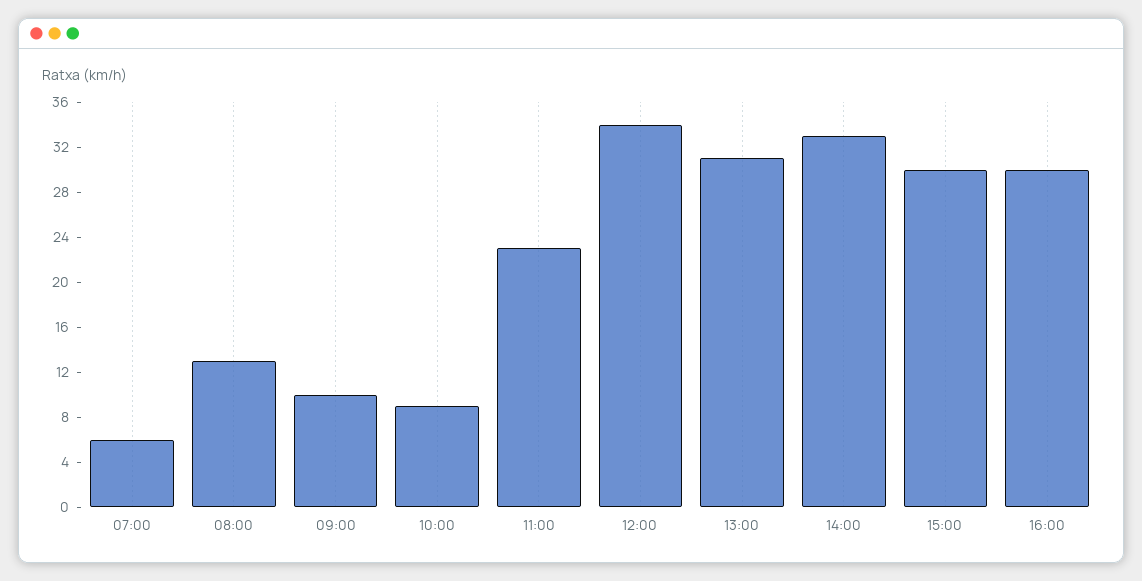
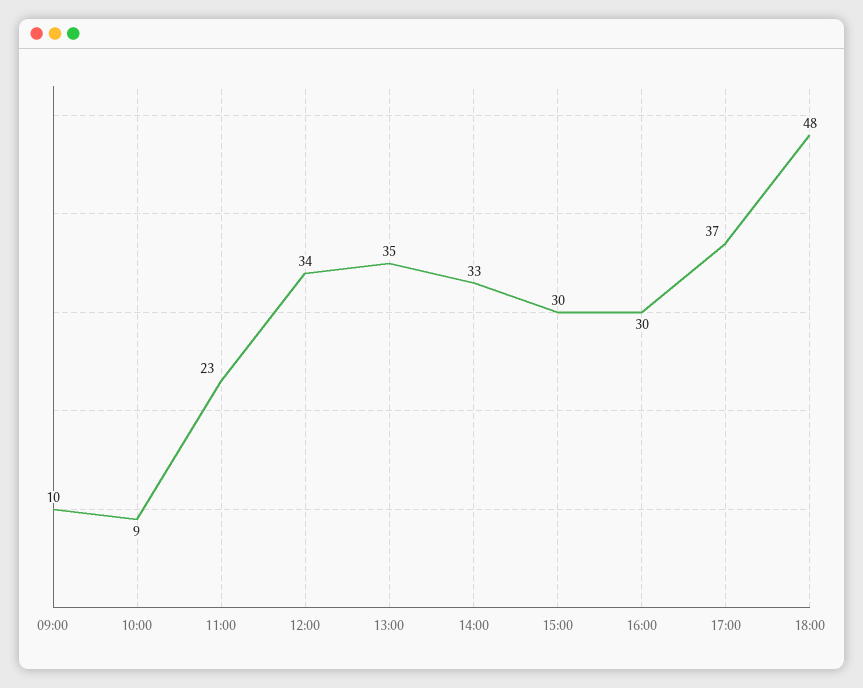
07:00: 6 -> none
08:00: 13 -> none
13:00: 31 -> 35
17:00: none -> 37
18:00: none -> 48

